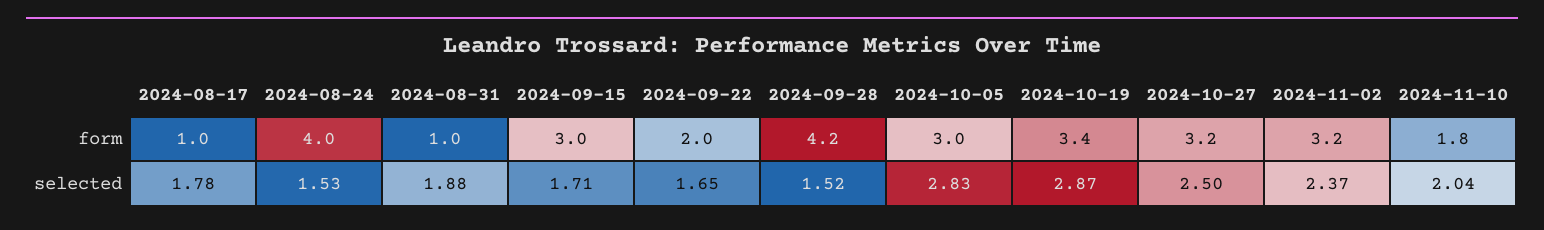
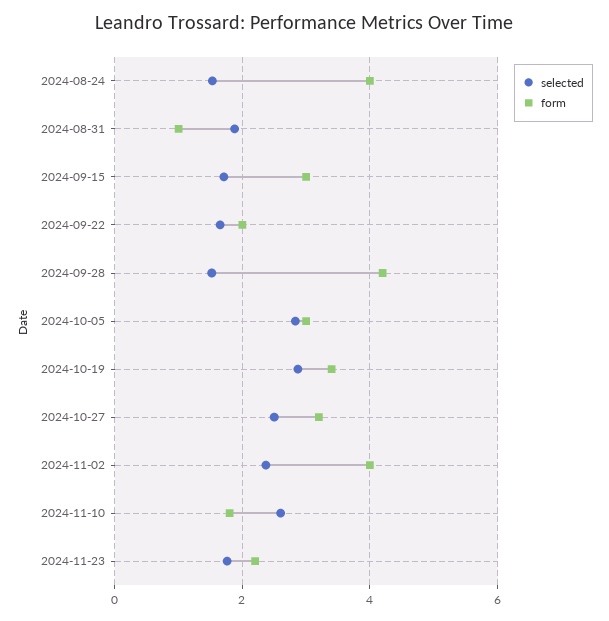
form, 2024-08-17: 1 -> none
form, 2024-11-02: 3.2 -> 4
selected, 2024-08-17: 1.78 -> none
selected, 2024-11-10: 2.04 -> 2.6
selected, 2024-11-23: none -> 1.8
form, 2024-11-23: none -> 2.2

